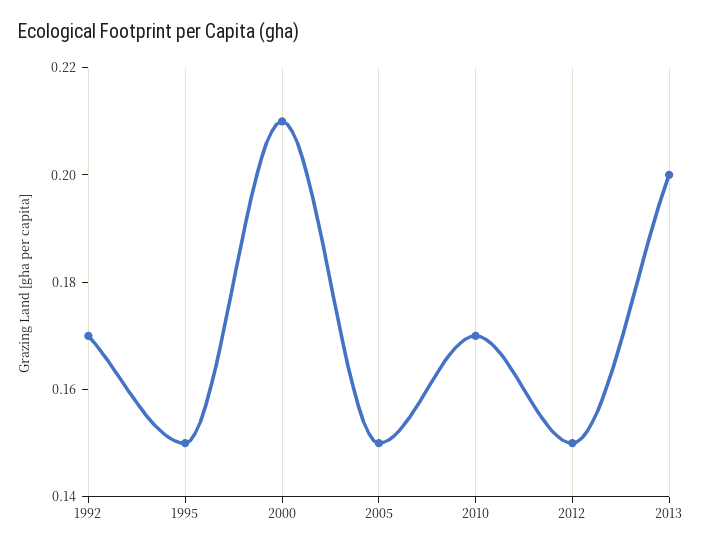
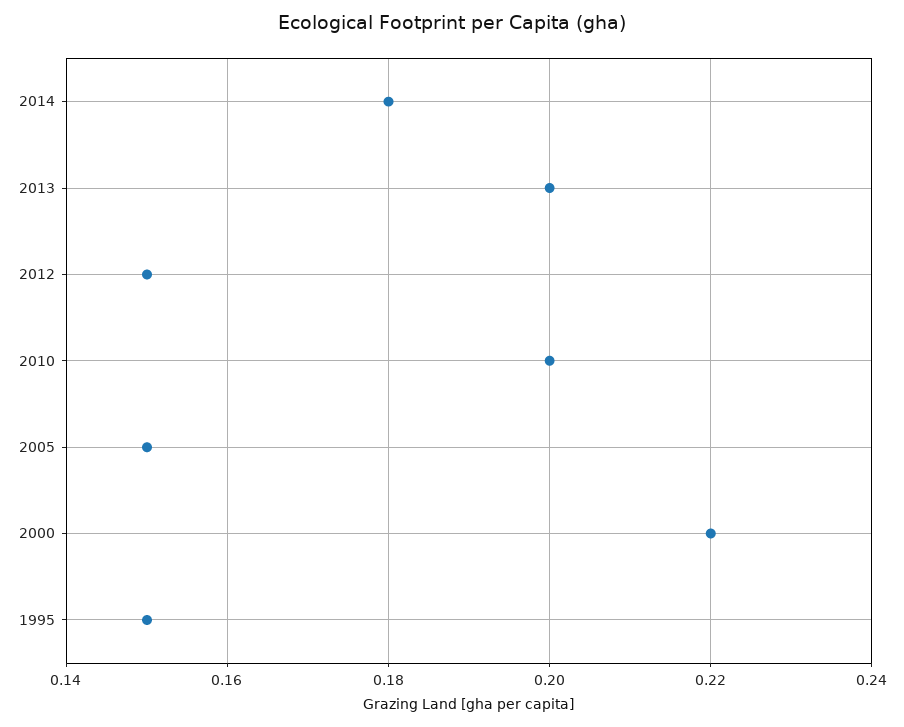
1992: 0.17 -> none
2000: 0.21 -> 0.22
2010: 0.17 -> 0.2
2014: none -> 0.18

